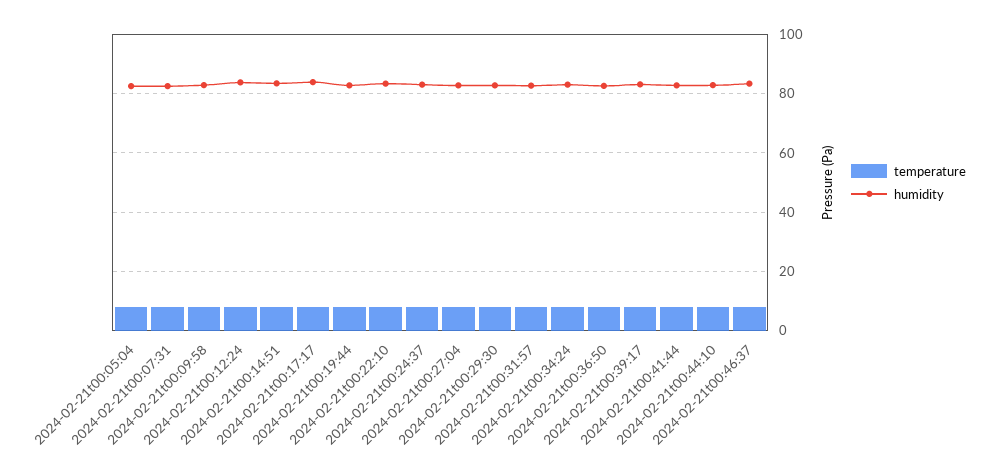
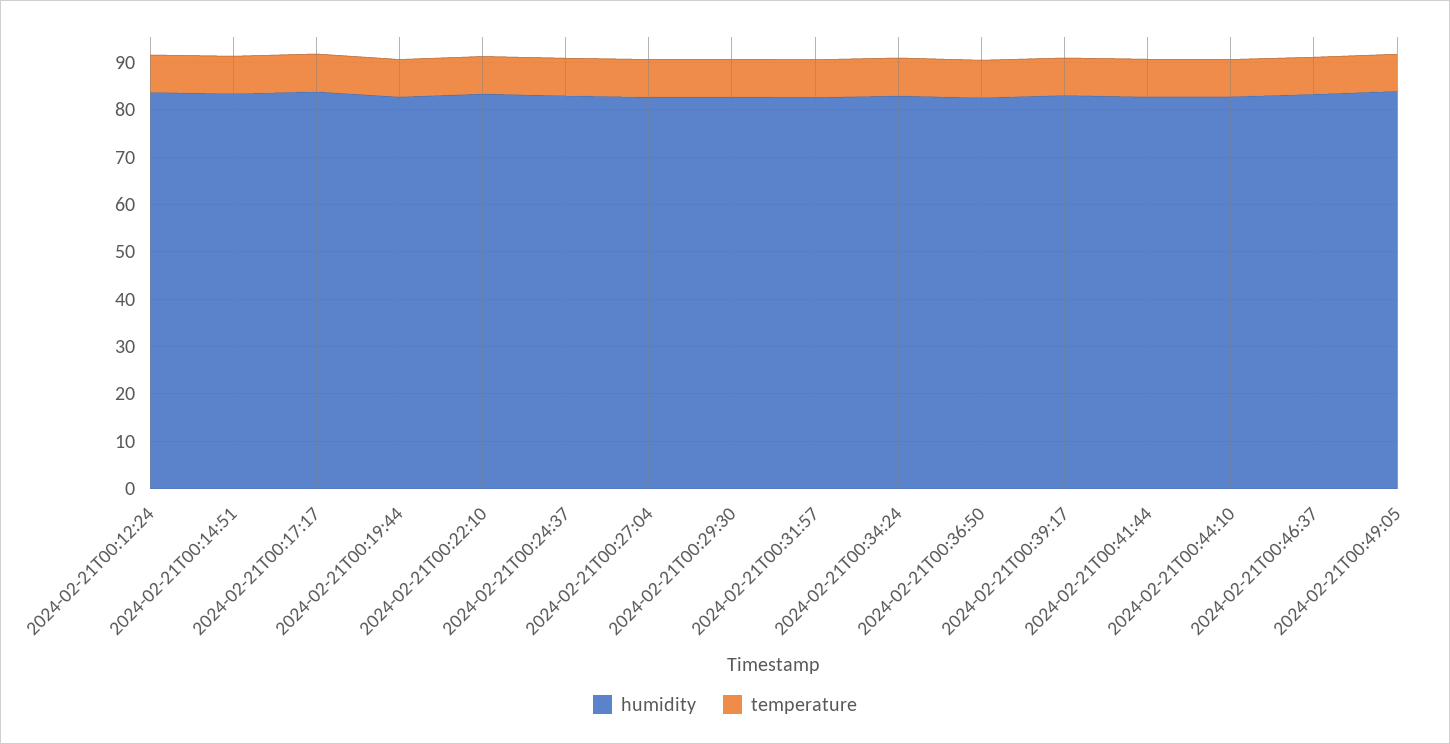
temperature, 2024-02-21t00:05:04: 7.5 -> none
humidity, 2024-02-21t00:05:04: 82.5 -> none
temperature, 2024-02-21t00:07:31: 7.5 -> none
humidity, 2024-02-21t00:07:31: 82.5 -> none
temperature, 2024-02-21t00:09:58: 7.5 -> none
humidity, 2024-02-21t00:09:58: 82.5 -> none
humidity, 2024-02-21T00:49:05: none -> 84
temperature, 2024-02-21T00:49:05: none -> 8

